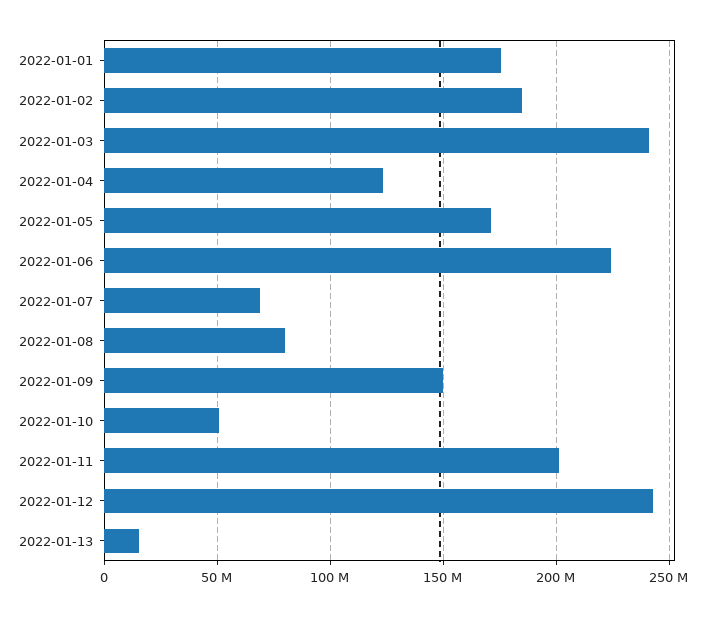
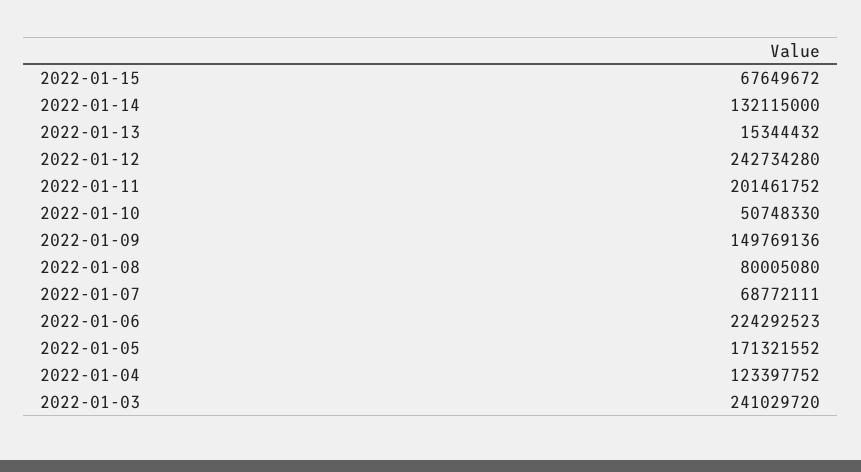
2022-01-01: 175000000 -> none
2022-01-02: 185000000 -> none
2022-01-15: none -> 67649672
2022-01-14: none -> 132115000

